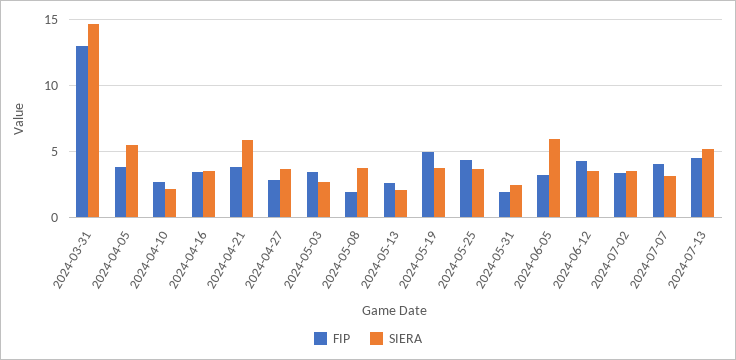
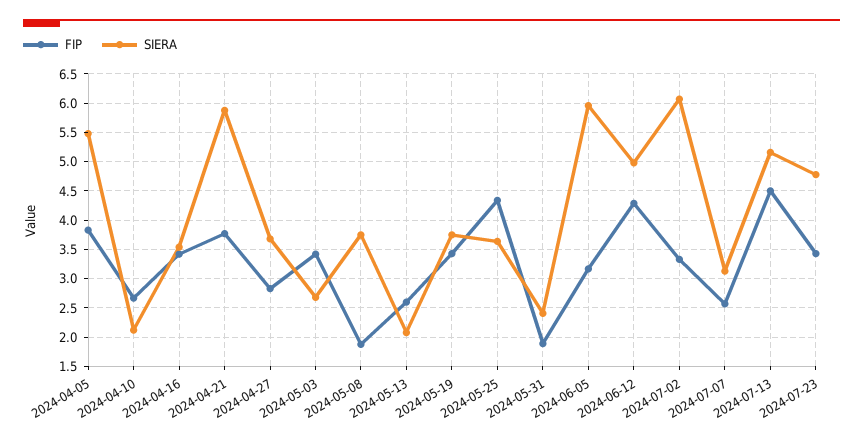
FIP, 2024-03-31: 13 -> none
SIERA, 2024-03-31: 14.5 -> none
FIP, 2024-05-19: 5 -> 3.5
SIERA, 2024-06-12: 3.5 -> 5
SIERA, 2024-07-02: 3.5 -> 6
FIP, 2024-07-07: 4 -> 2.5
FIP, 2024-07-23: none -> 3.5
SIERA, 2024-07-23: none -> 4.75

